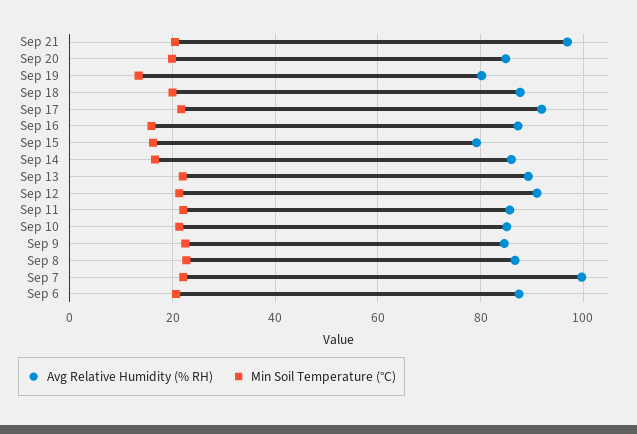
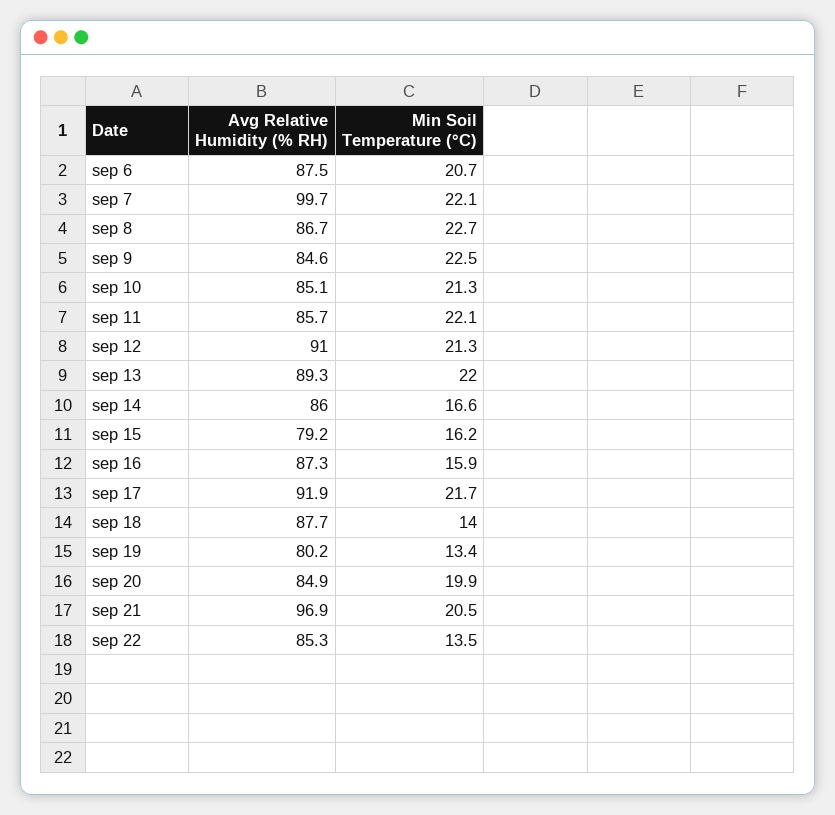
Min Soil Temperature (°C), Sep 18: 20 -> 14
Avg Relative Humidity (% RH), sep 22: none -> 85.3
Min Soil Temperature (°C), sep 22: none -> 13.5

